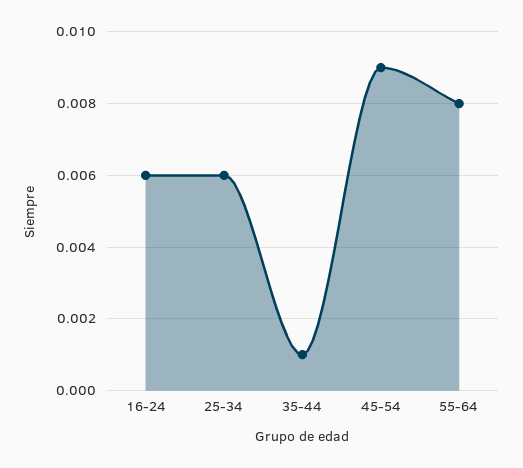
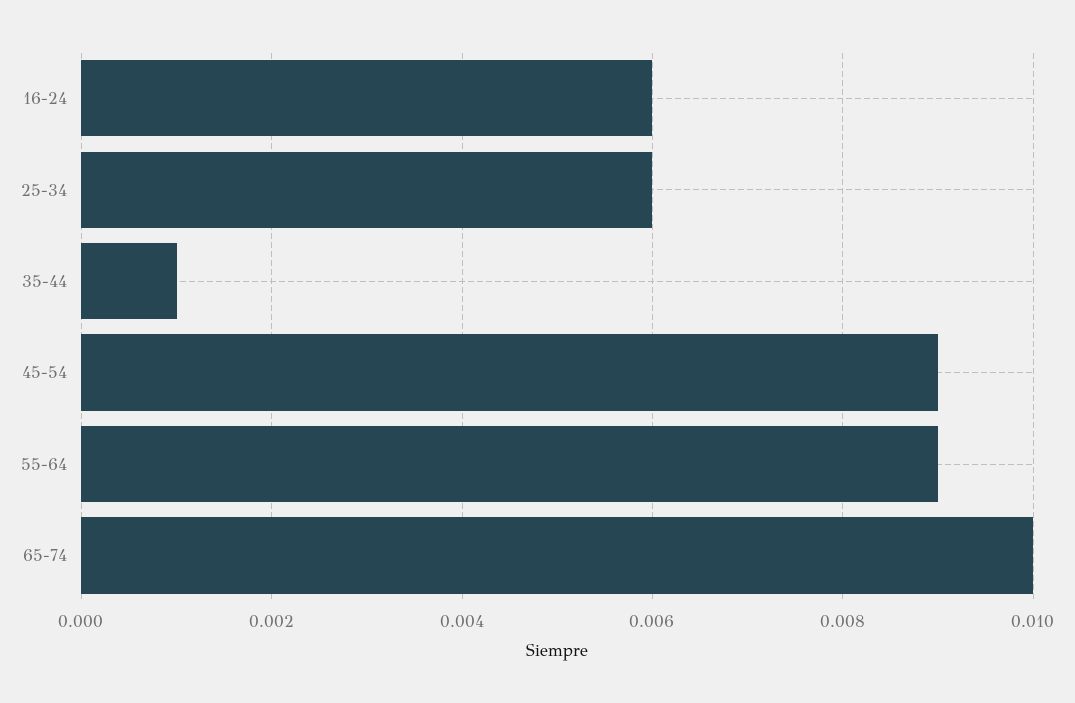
55-64: 0.008 -> 0.009
65-74: none -> 0.01

